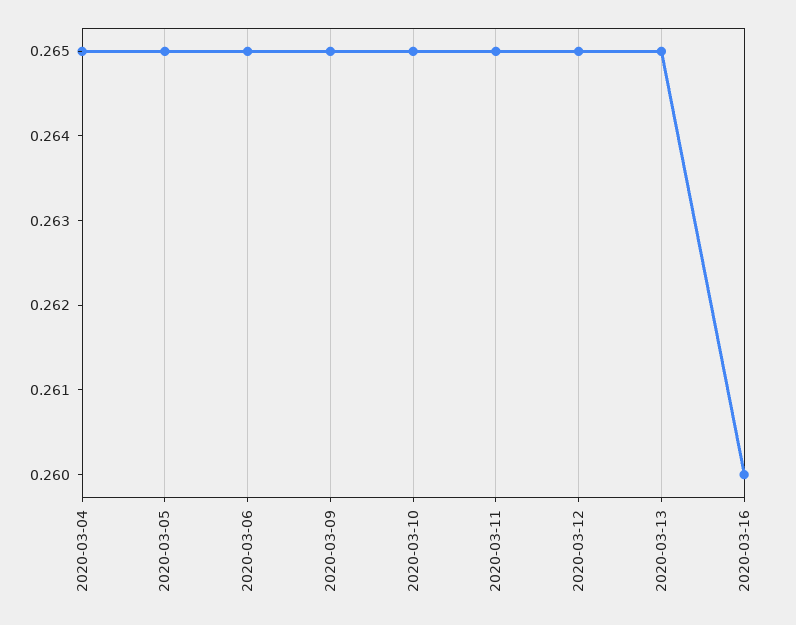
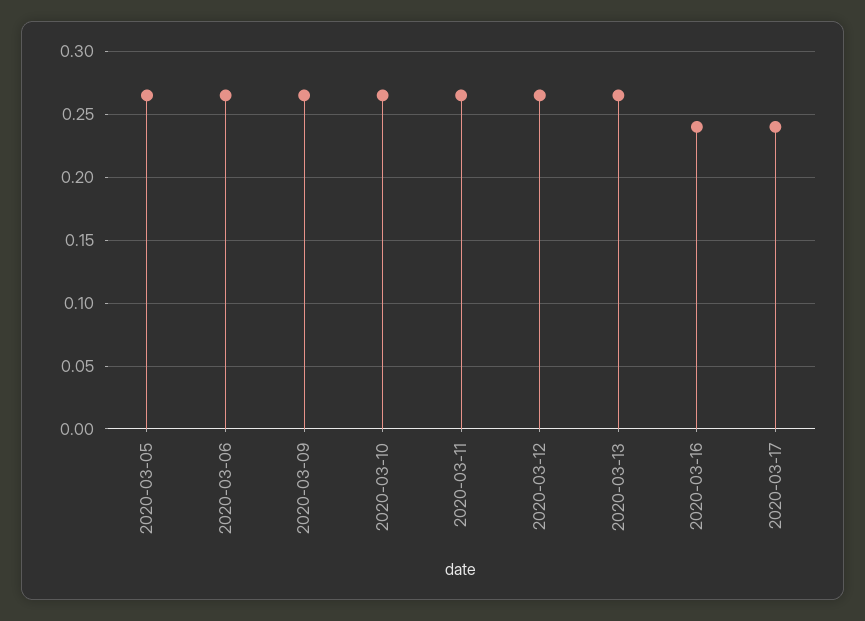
2020-03-04: 0.265 -> none
2020-03-16: 0.26 -> 0.24
2020-03-17: none -> 0.24

